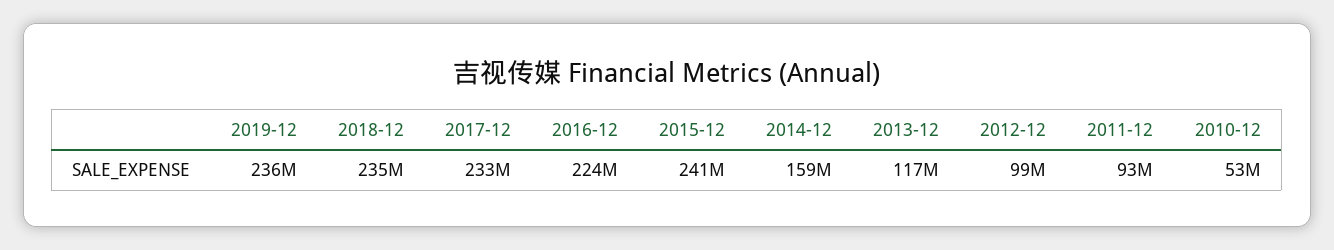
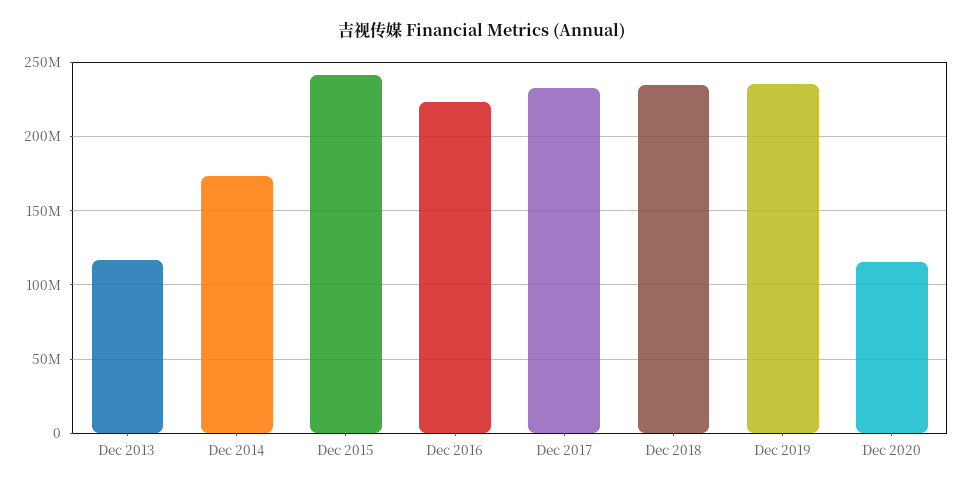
2014-12: 159000000 -> 175000000
2012-12: 99000000 -> none
2011-12: 93000000 -> none
2010-12: 53000000 -> none
Dec 2020: none -> 115000000

